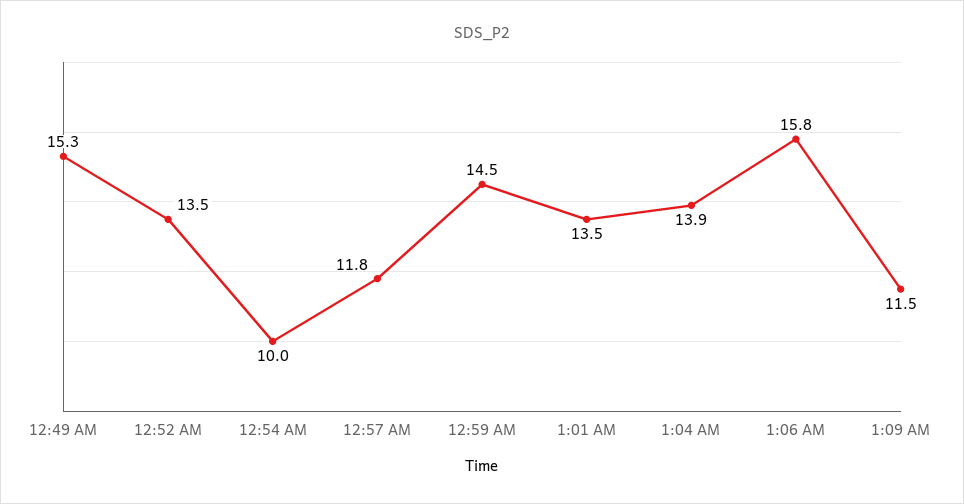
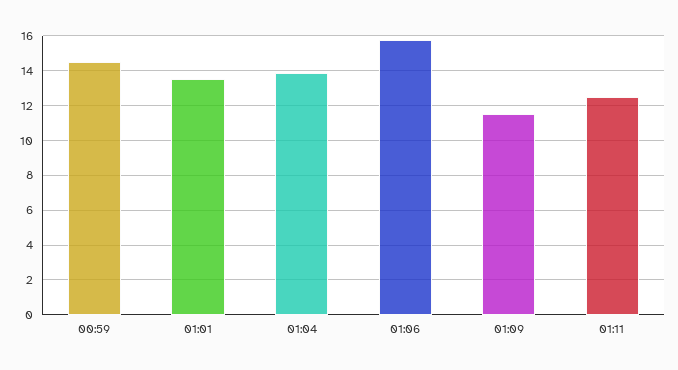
12:49 AM: 15.3 -> none
12:52 AM: 13.5 -> none
12:54 AM: 10 -> none
12:57 AM: 11.8 -> none
01:11: none -> 12.5

